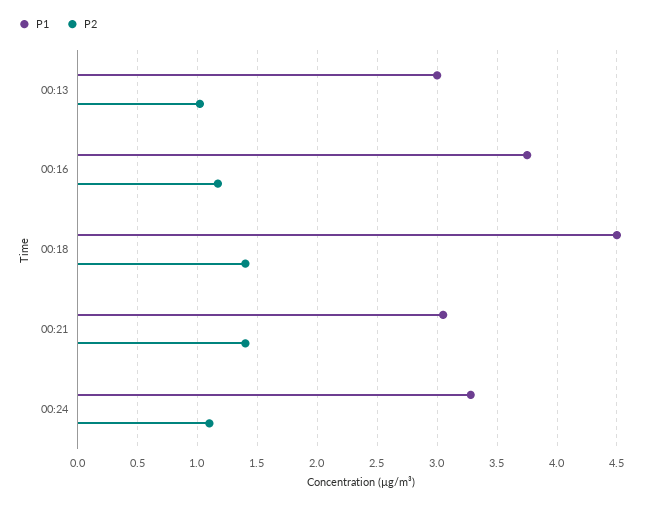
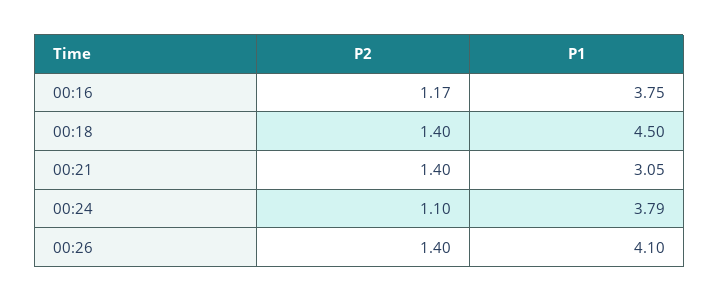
P1, 00:13: 3 -> none
P2, 00:13: 1 -> none
P1, 00:24: 3.3 -> 3.79
P2, 00:26: none -> 1.4
P1, 00:26: none -> 4.1

